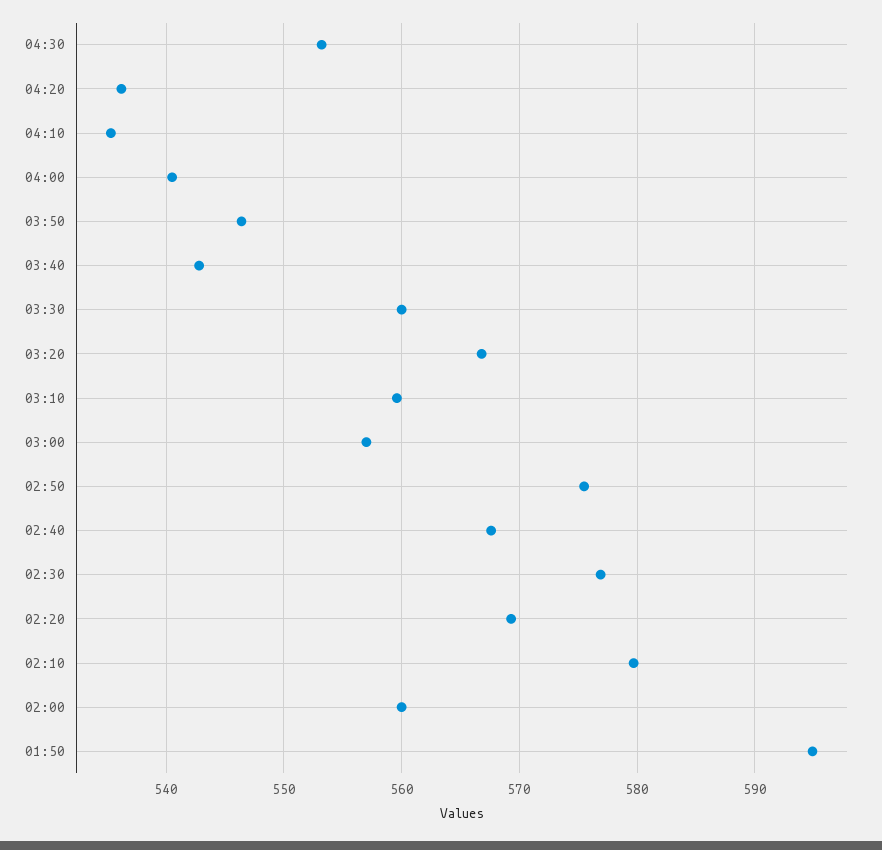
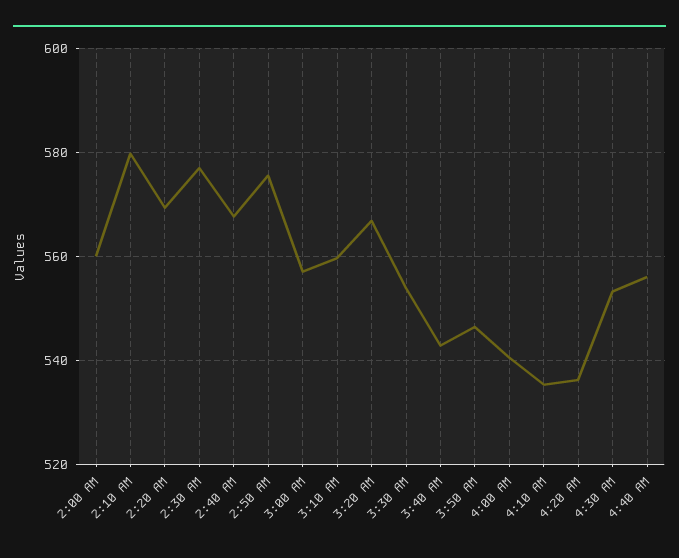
03:30: 560 -> 554
01:50: 595 -> none
4:40 AM: none -> 556

